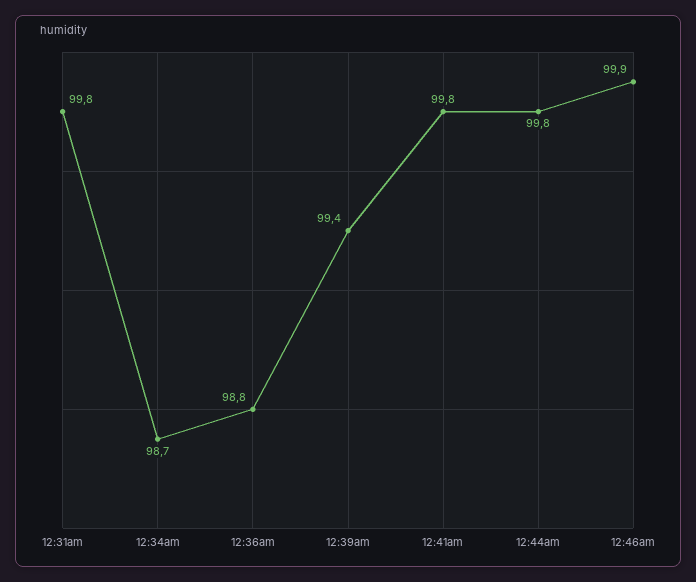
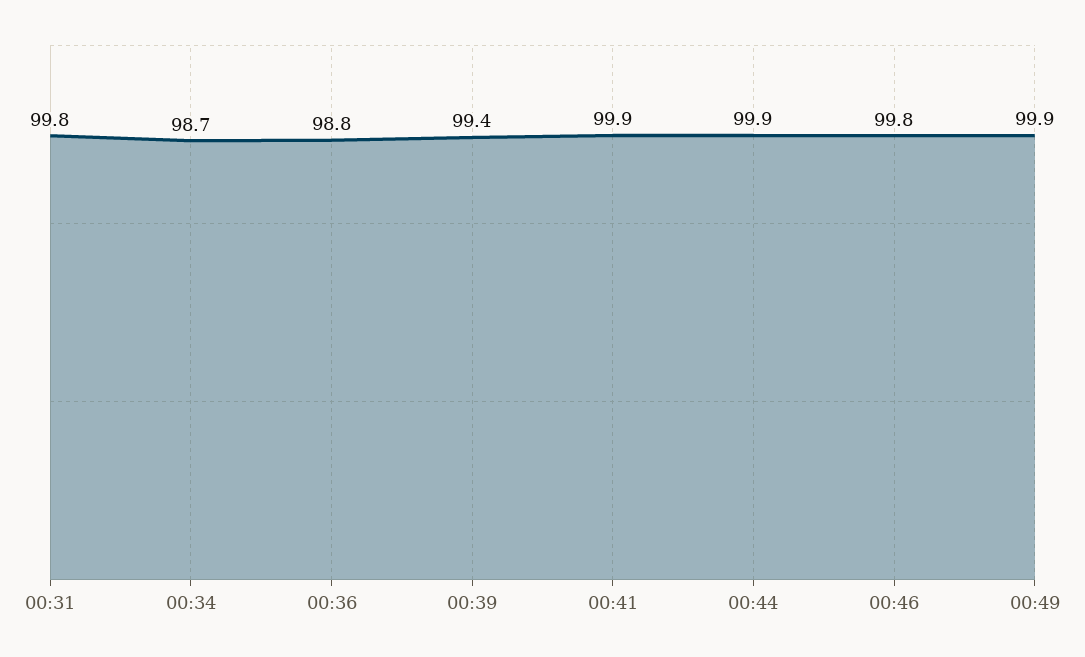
12:41am: 99.8 -> 99.9
12:44am: 99.8 -> 99.9
12:46am: 99.9 -> 99.8
00:49: none -> 99.9

